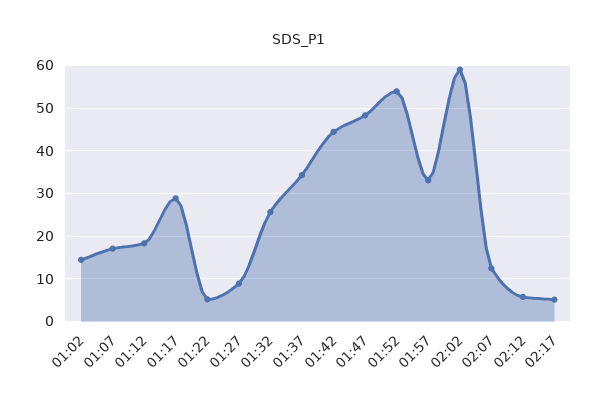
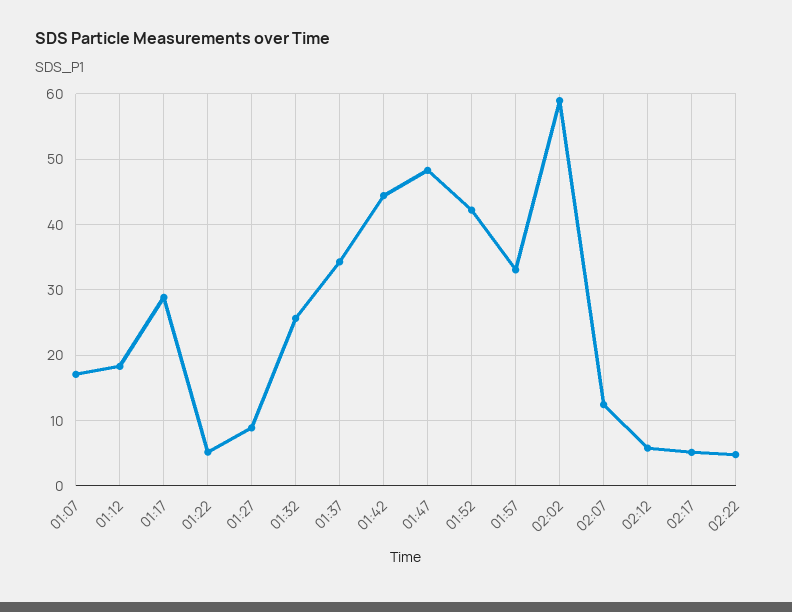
01:02: 14 -> none
01:52: 54 -> 42
02:22: none -> 5

